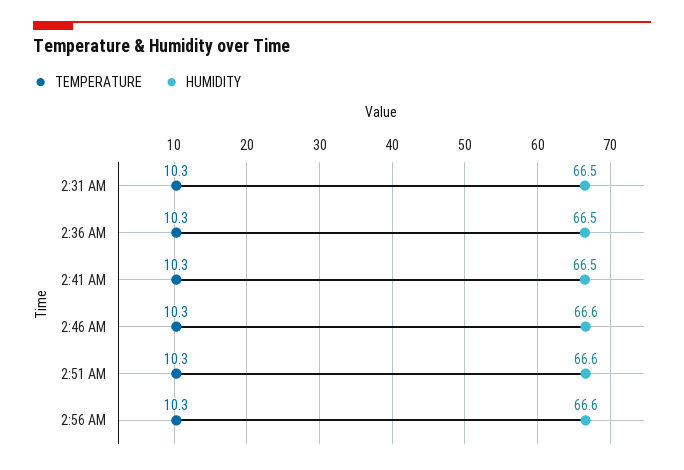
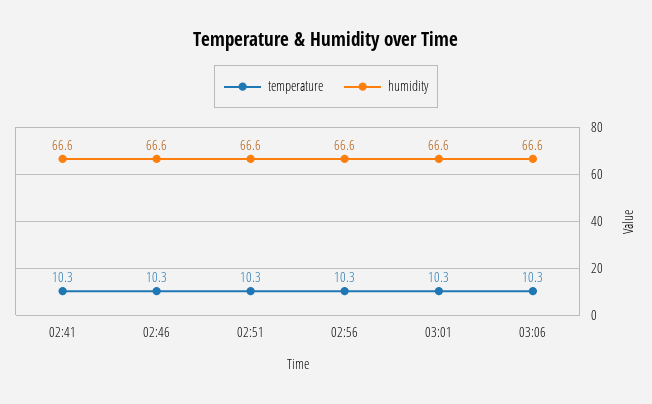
TEMPERATURE, 2:31 AM: 10.3 -> none
HUMIDITY, 2:31 AM: 66.5 -> none
TEMPERATURE, 2:36 AM: 10.3 -> none
HUMIDITY, 2:36 AM: 66.5 -> none
HUMIDITY, 2:41 AM: 66.5 -> 66.6
TEMPERATURE, 03:01: none -> 10.3
HUMIDITY, 03:01: none -> 66.6
TEMPERATURE, 03:06: none -> 10.3
HUMIDITY, 03:06: none -> 66.6

